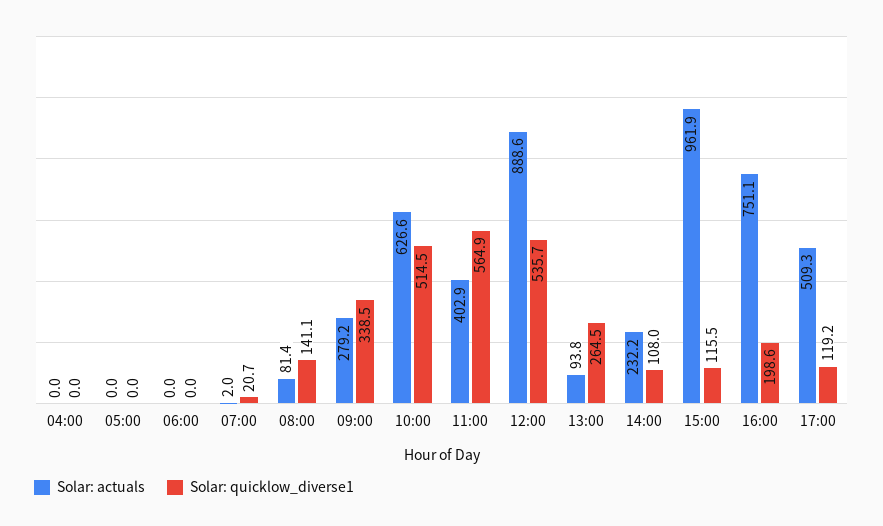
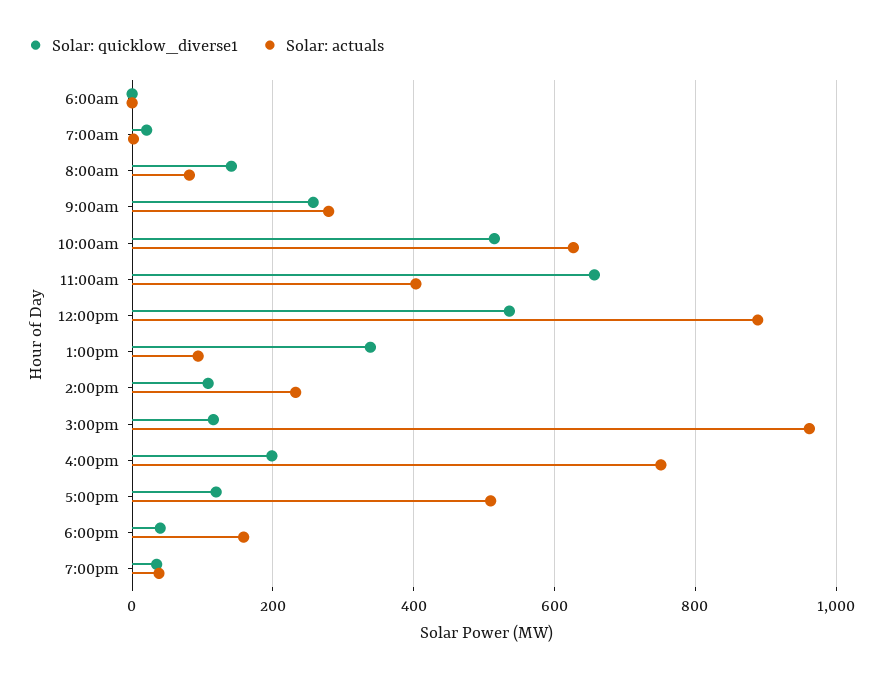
Solar: actuals, 04:00: 0 -> none
Solar: quicklow_diverse1, 04:00: 0 -> none
Solar: actuals, 05:00: 0 -> none
Solar: quicklow_diverse1, 05:00: 0 -> none
Solar: quicklow_diverse1, 09:00: 338.5 -> 260
Solar: quicklow_diverse1, 11:00: 564.9 -> 660
Solar: quicklow_diverse1, 13:00: 264.5 -> 340
Solar: quicklow_diverse1, 6:00pm: none -> 40
Solar: actuals, 6:00pm: none -> 160
Solar: quicklow_diverse1, 7:00pm: none -> 40
Solar: actuals, 7:00pm: none -> 40

